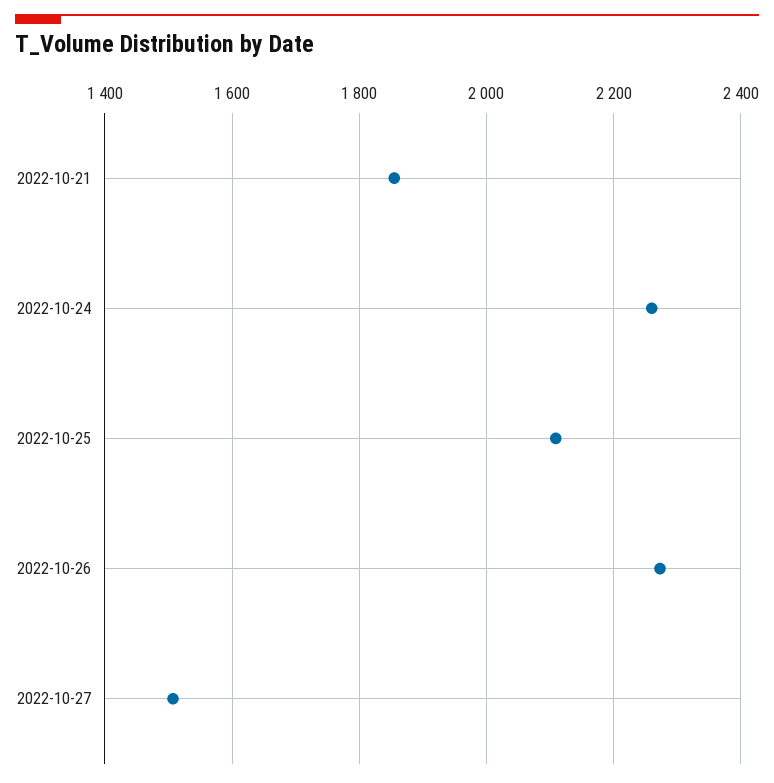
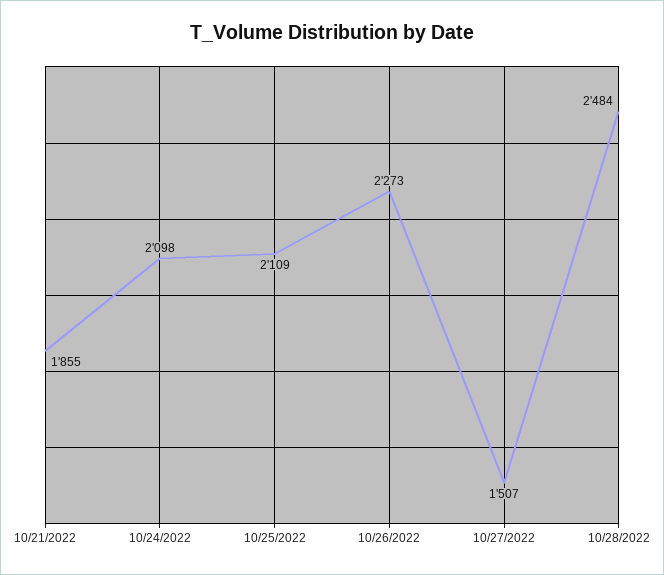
2022-10-24: 2260 -> 2098
10/28/2022: none -> 2484

